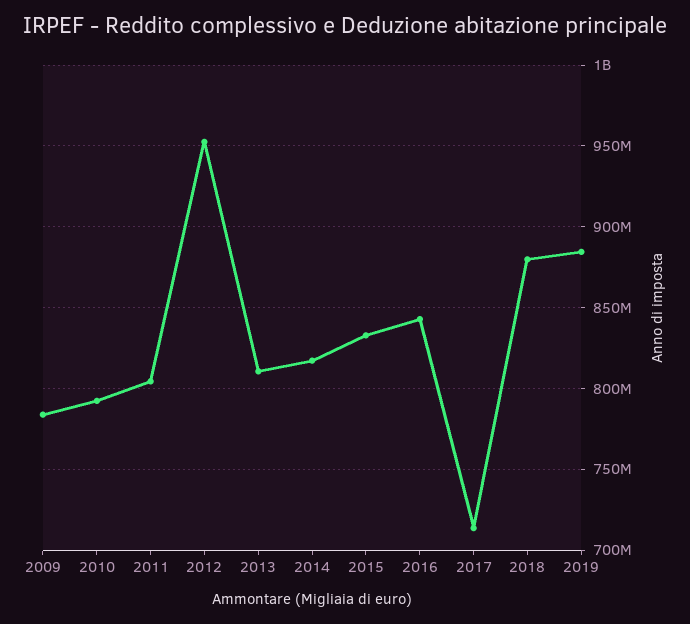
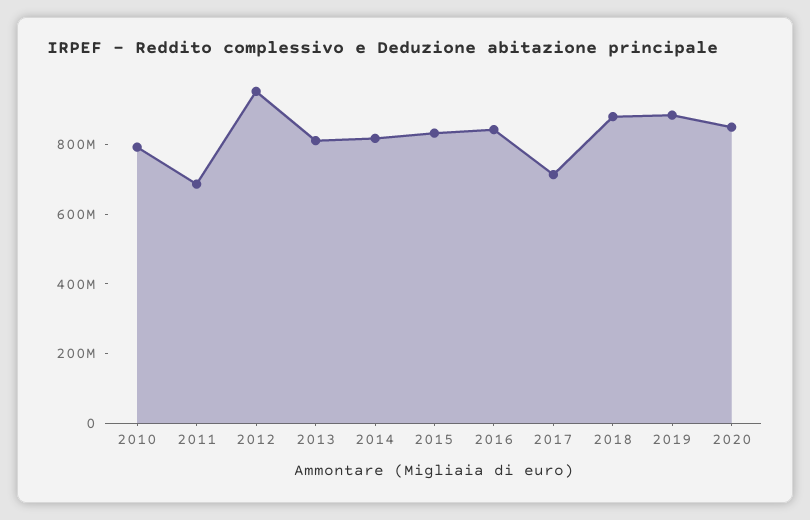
2009: 785000000 -> none
2011: 805000000 -> 700000000
2020: none -> 850000000

